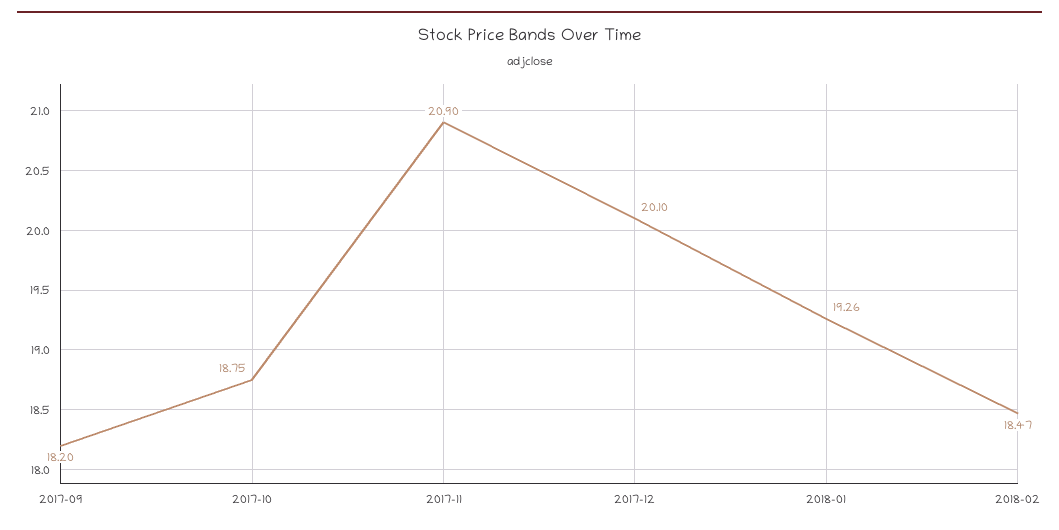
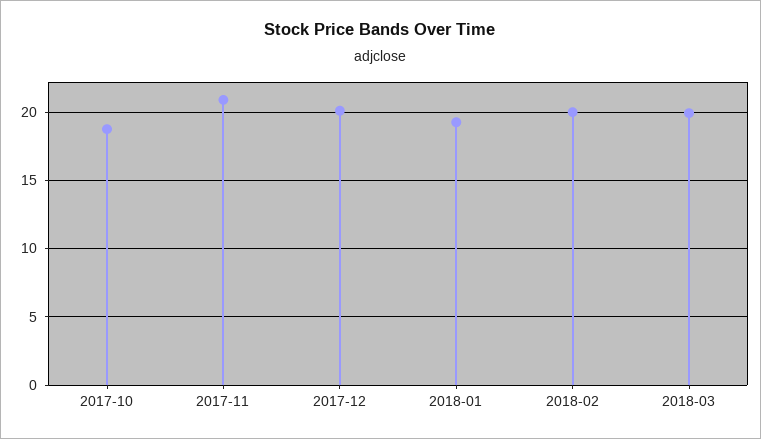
2017-09: 18.2 -> none
2018-02: 18.47 -> 20
2018-03: none -> 20

